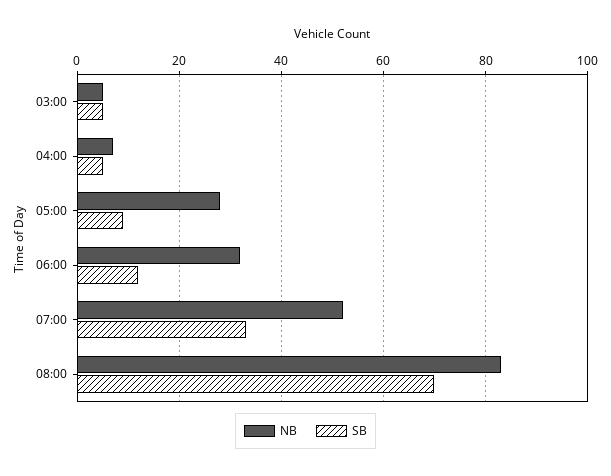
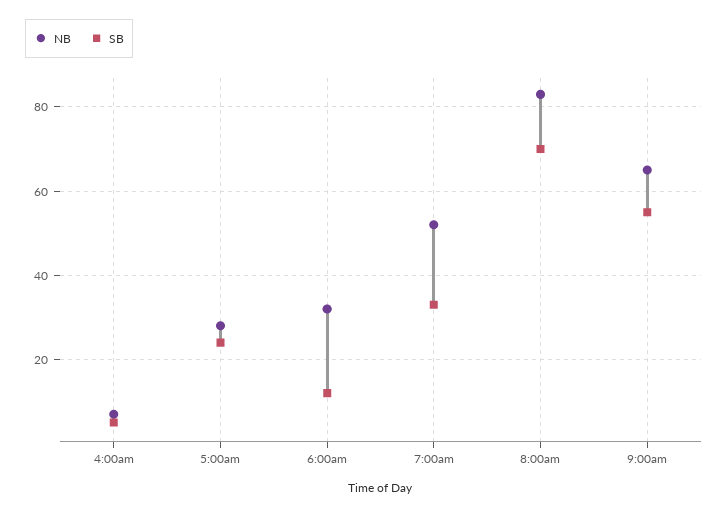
NB, 03:00: 5 -> none
SB, 03:00: 5 -> none
SB, 05:00: 10 -> 25
NB, 9:00am: none -> 65
SB, 9:00am: none -> 55

